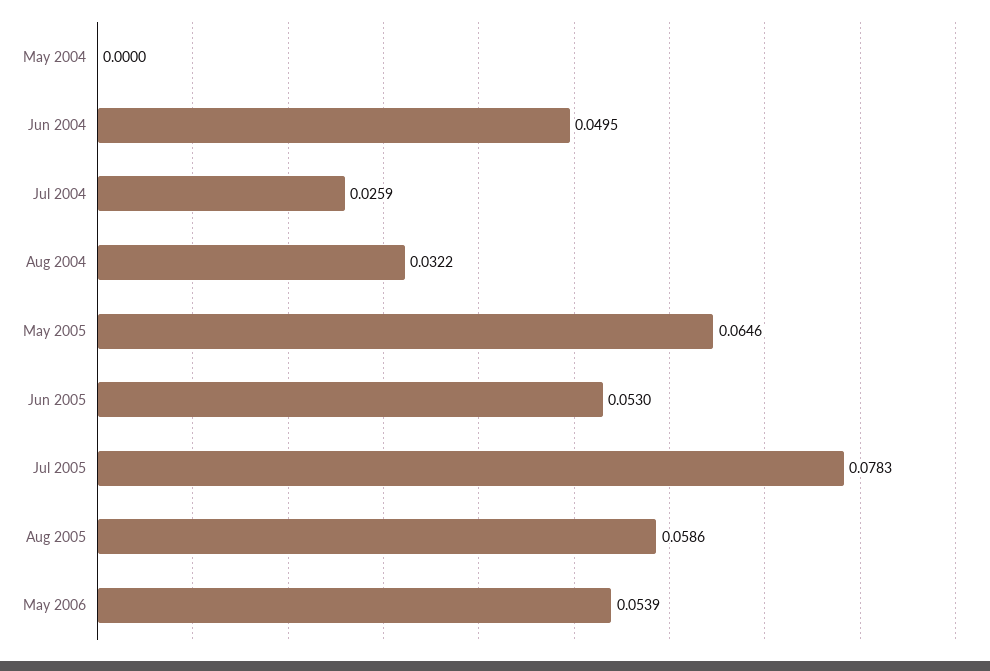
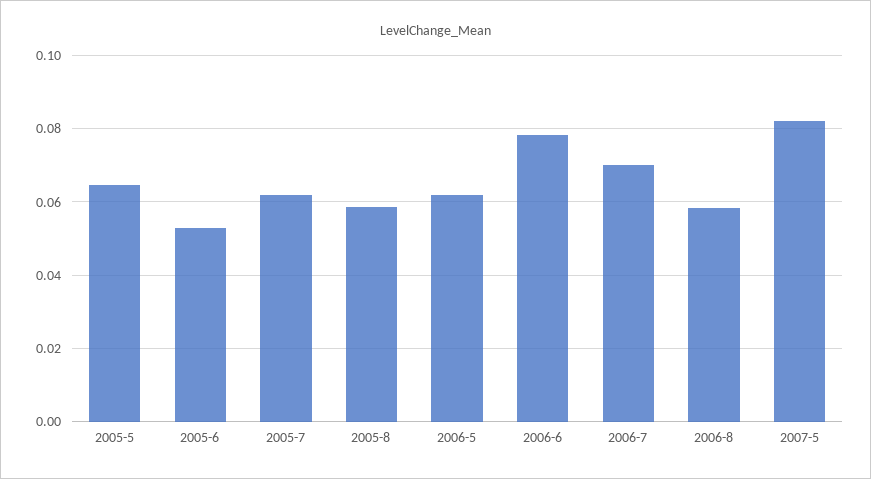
May 2004: 0 -> none
Jun 2004: 0.0495 -> none
Jul 2004: 0.0259 -> none
Aug 2004: 0.0322 -> none
Jul 2005: 0.0783 -> 0.062
May 2006: 0.0539 -> 0.062
2006-6: none -> 0.078
2006-7: none -> 0.07
2006-8: none -> 0.058
2007-5: none -> 0.082

